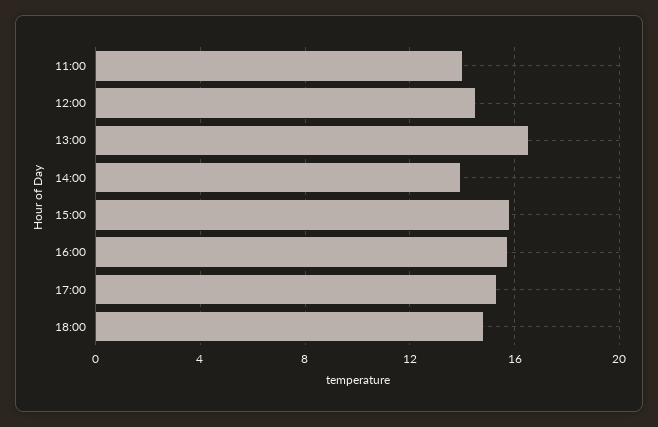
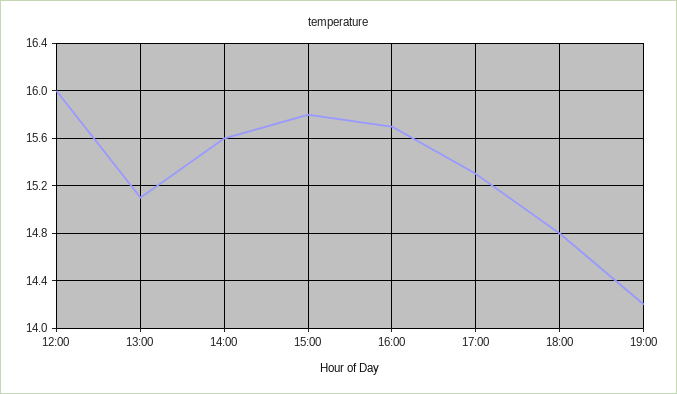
11:00: 14 -> none
12:00: 14.5 -> 16
13:00: 16.5 -> 15.1
14:00: 14 -> 15.6
19:00: none -> 14.2

